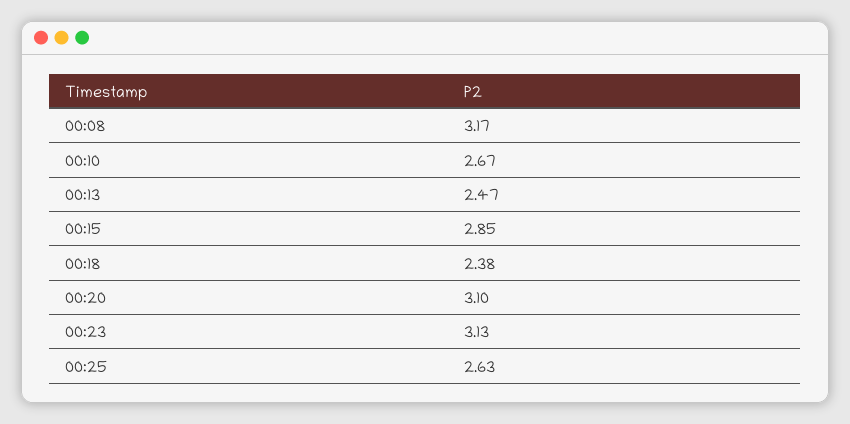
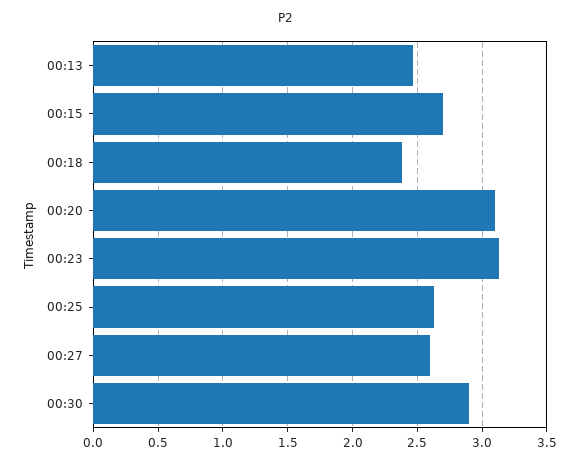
00:08: 3.17 -> none
00:10: 2.67 -> none
00:15: 2.85 -> 2.7
00:27: none -> 2.6
00:30: none -> 2.9

